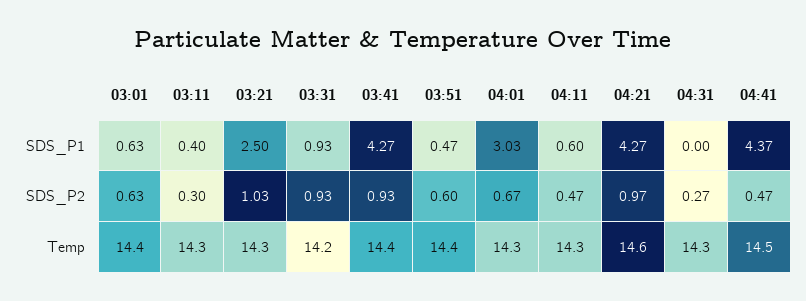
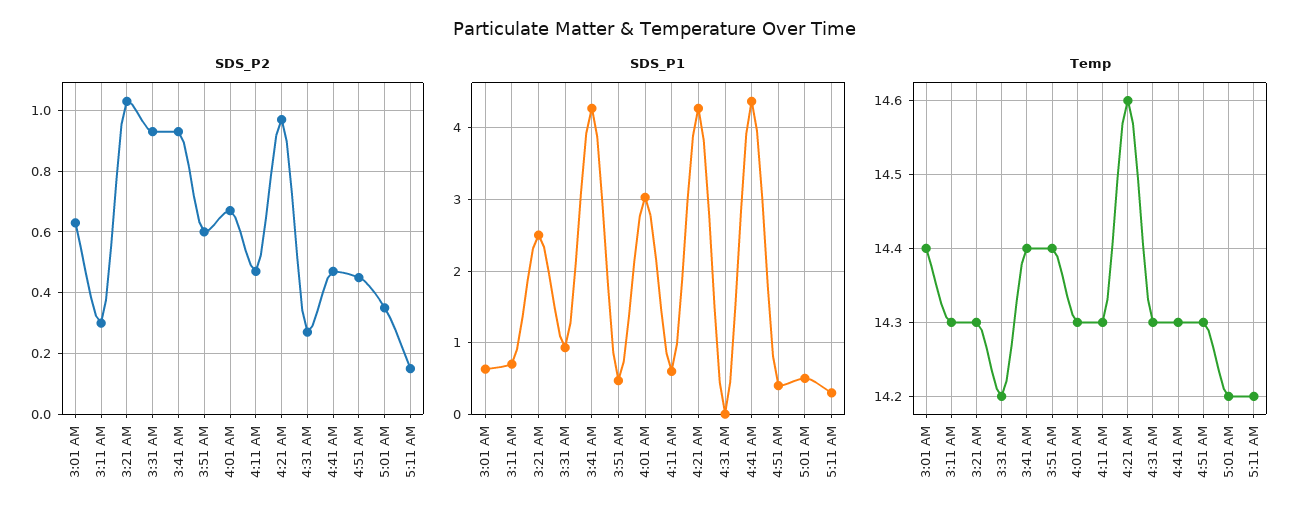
SDS_P1, 03:11: 0.4 -> 0.7
Temp, 04:41: 14.5 -> 14.3
SDS_P2, 4:51 AM: none -> 0.45
SDS_P2, 5:01 AM: none -> 0.35
SDS_P2, 5:11 AM: none -> 0.15
SDS_P1, 4:51 AM: none -> 0.4
SDS_P1, 5:01 AM: none -> 0.5
SDS_P1, 5:11 AM: none -> 0.3
Temp, 4:51 AM: none -> 14.3
Temp, 5:01 AM: none -> 14.2
Temp, 5:11 AM: none -> 14.2

